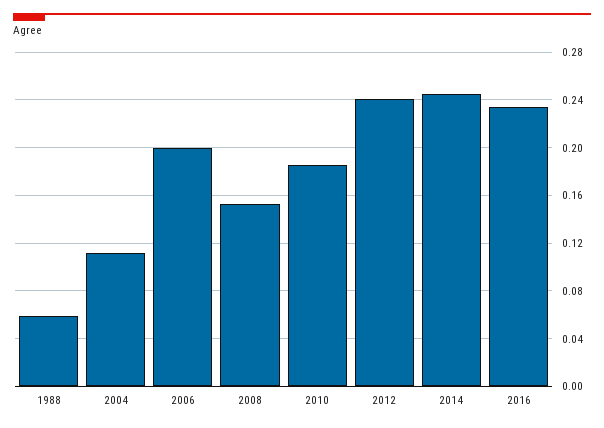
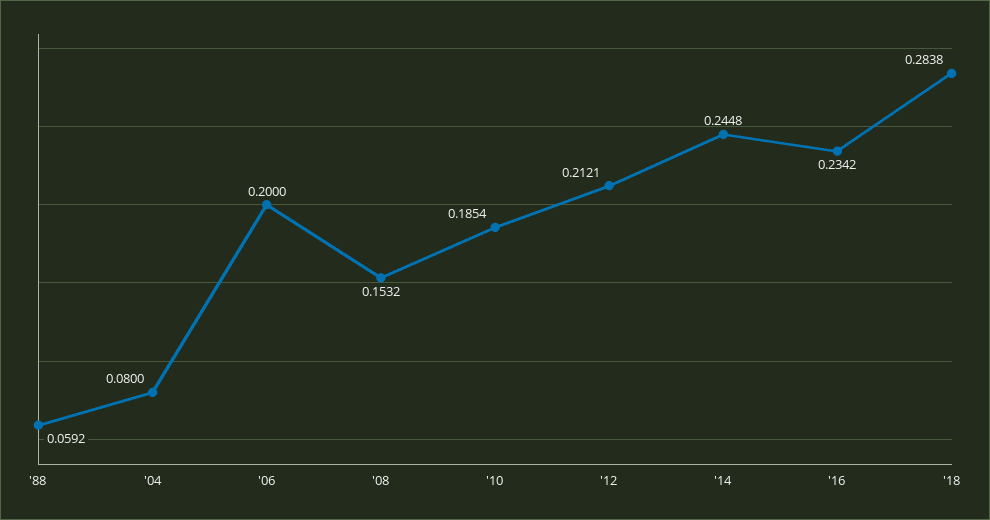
2004: 0.11 -> 0.08
2012: 0.24 -> 0.2121
'18: none -> 0.2838

